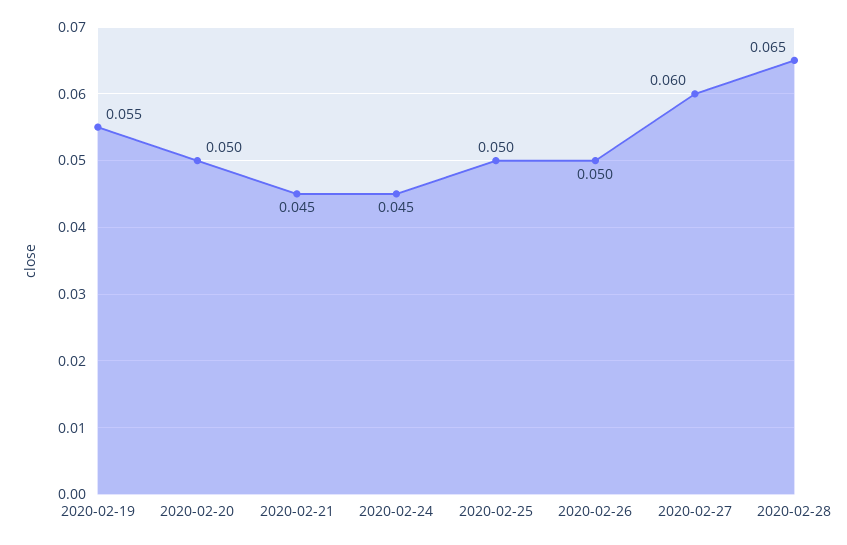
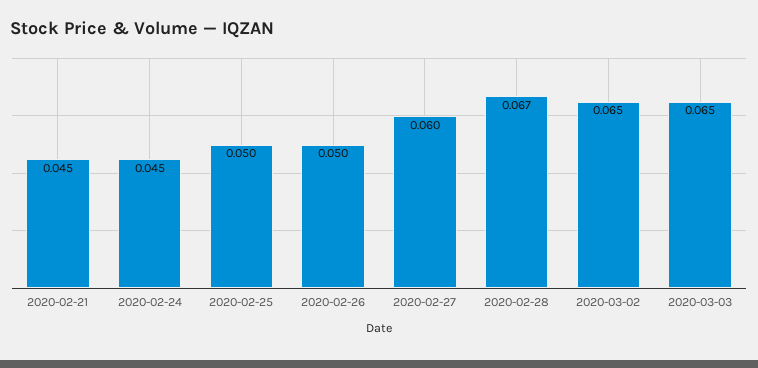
2020-02-19: 0.055 -> none
2020-02-20: 0.05 -> none
2020-02-28: 0.065 -> 0.067
2020-03-02: none -> 0.065
2020-03-03: none -> 0.065

